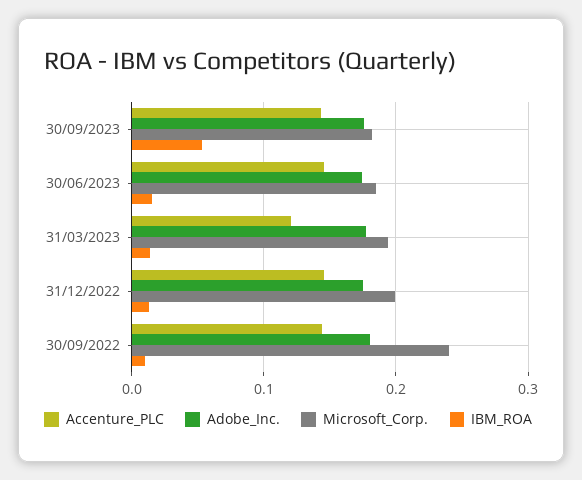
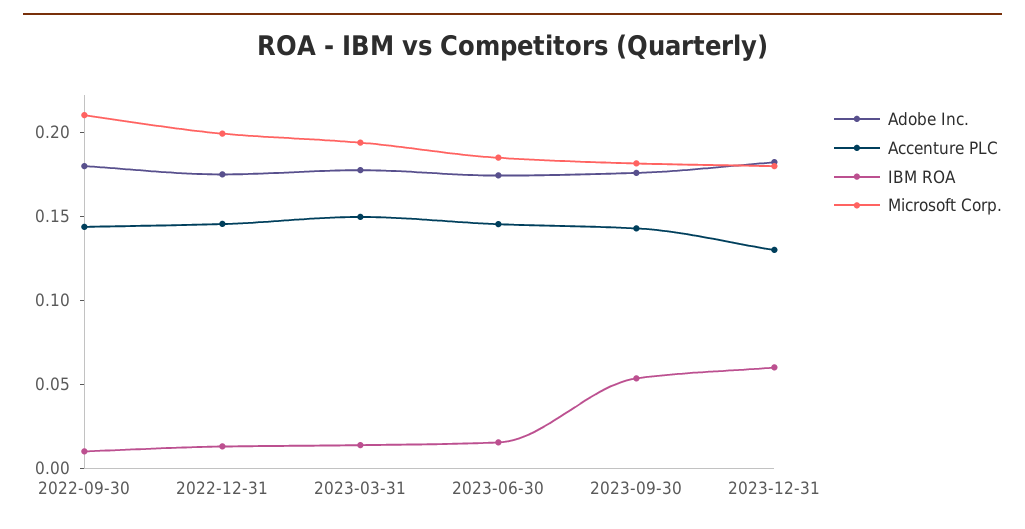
Accenture_PLC, 31/03/2023: 0.12 -> 0.15
Microsoft_Corp., 30/09/2022: 0.24 -> 0.21
Adobe_Inc., 2023-12-31: none -> 0.18
Accenture_PLC, 2023-12-31: none -> 0.13
IBM_ROA, 2023-12-31: none -> 0.06
Microsoft_Corp., 2023-12-31: none -> 0.18

